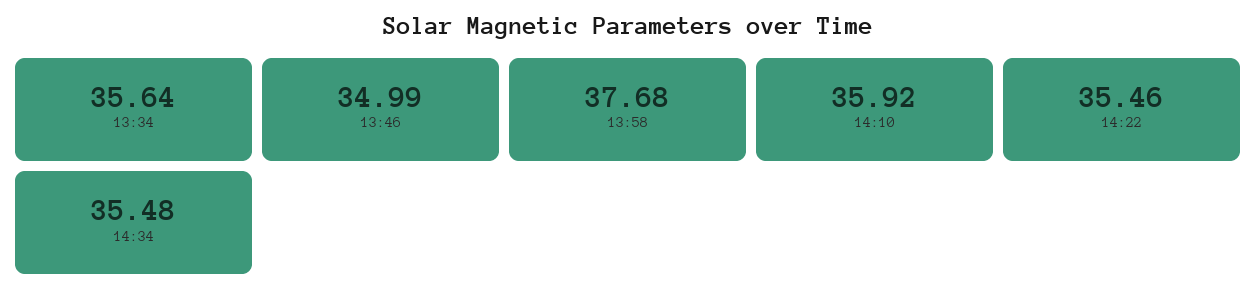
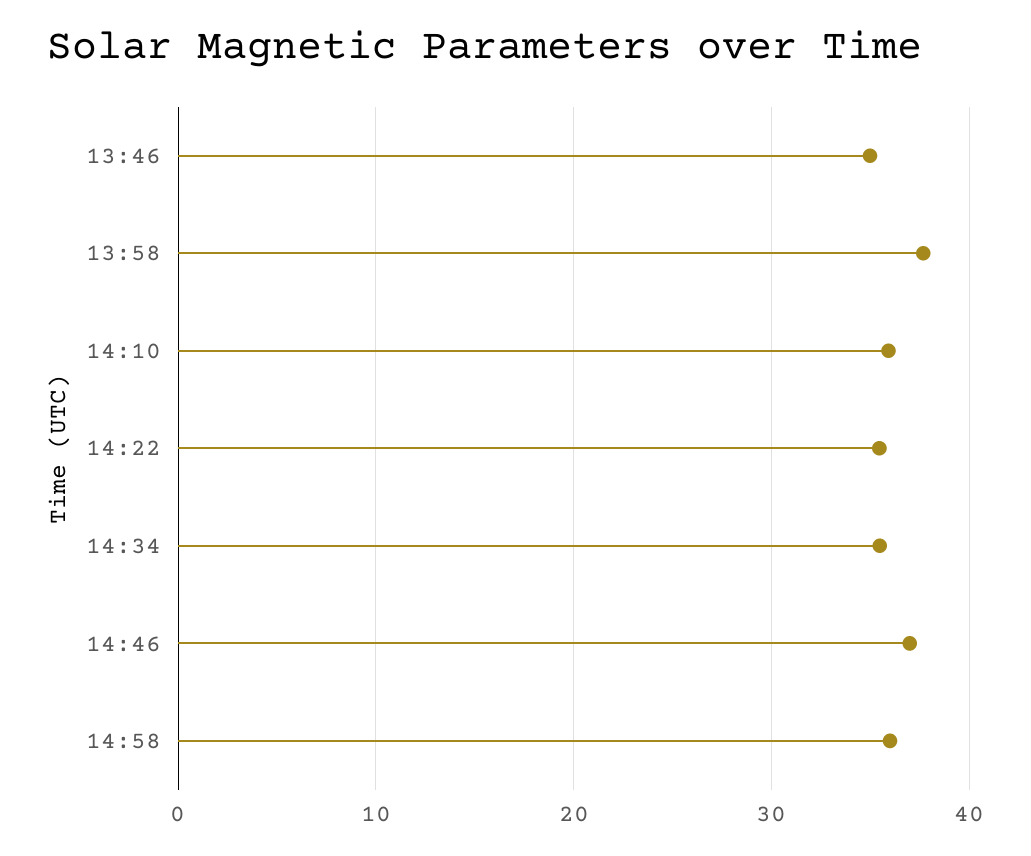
13:34: 35.64 -> none
14:46: none -> 37
14:58: none -> 36

